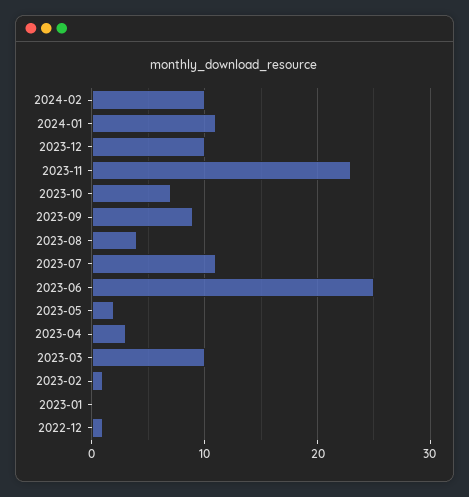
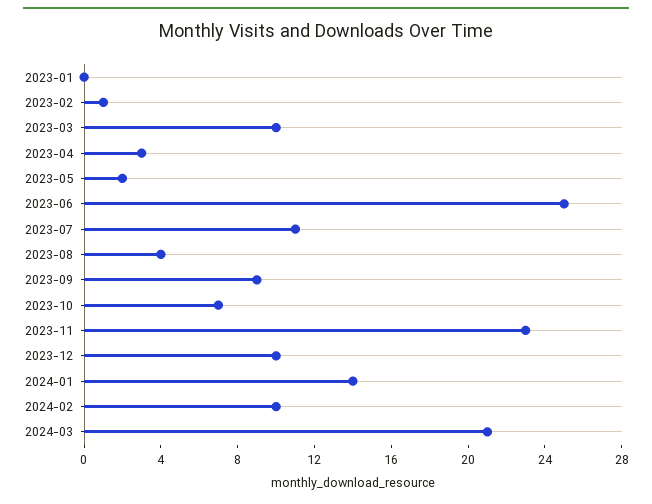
2024-01: 11 -> 14
2022-12: 1 -> none
2024-03: none -> 21

